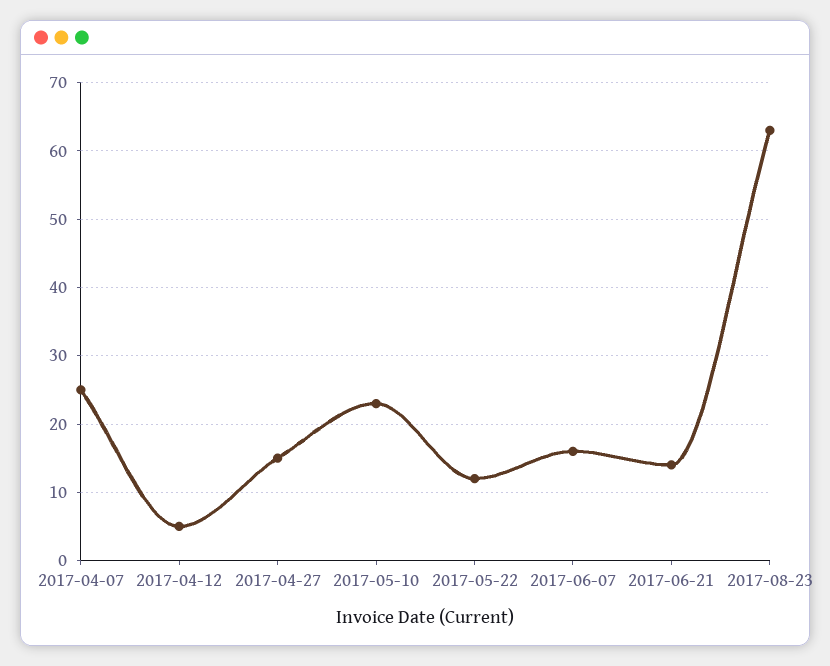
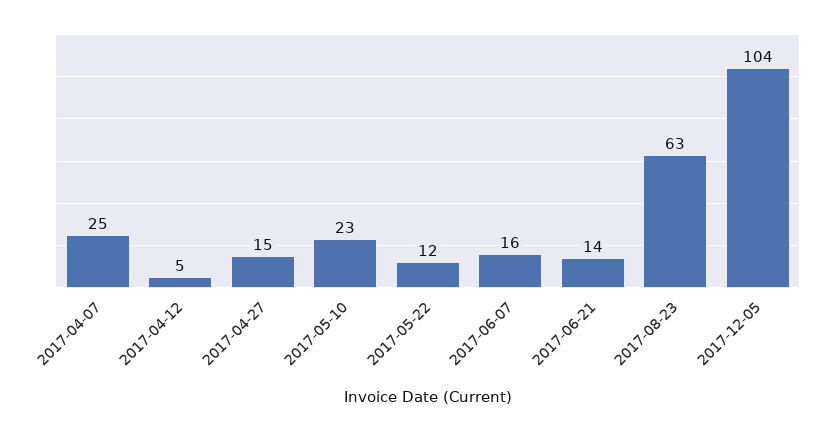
2017-12-05: none -> 104

